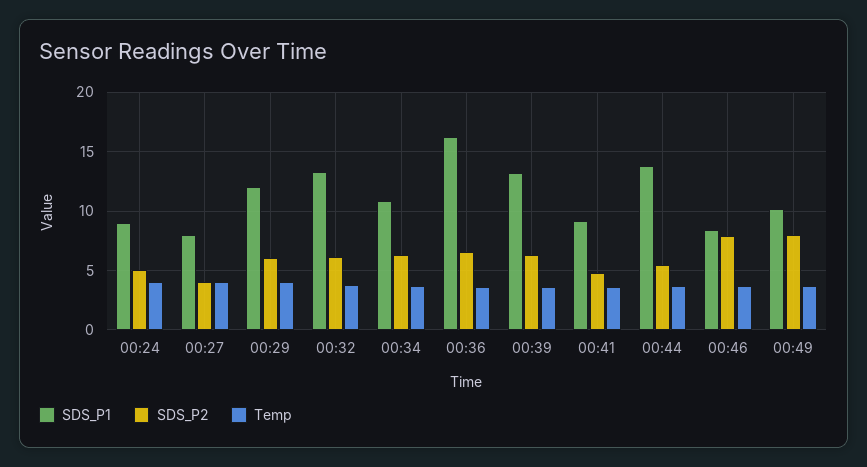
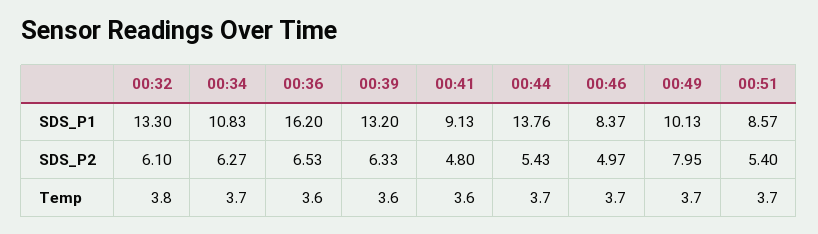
SDS_P1, 00:24: 9 -> none
SDS_P2, 00:24: 5 -> none
Temp, 00:24: 4 -> none
SDS_P1, 00:27: 8 -> none
SDS_P2, 00:27: 4 -> none
Temp, 00:27: 4 -> none
SDS_P1, 00:29: 12 -> none
SDS_P2, 00:29: 6 -> none
Temp, 00:29: 4 -> none
SDS_P2, 00:46: 8 -> 4.97
SDS_P1, 00:51: none -> 8.57
SDS_P2, 00:51: none -> 5.4
Temp, 00:51: none -> 3.7

